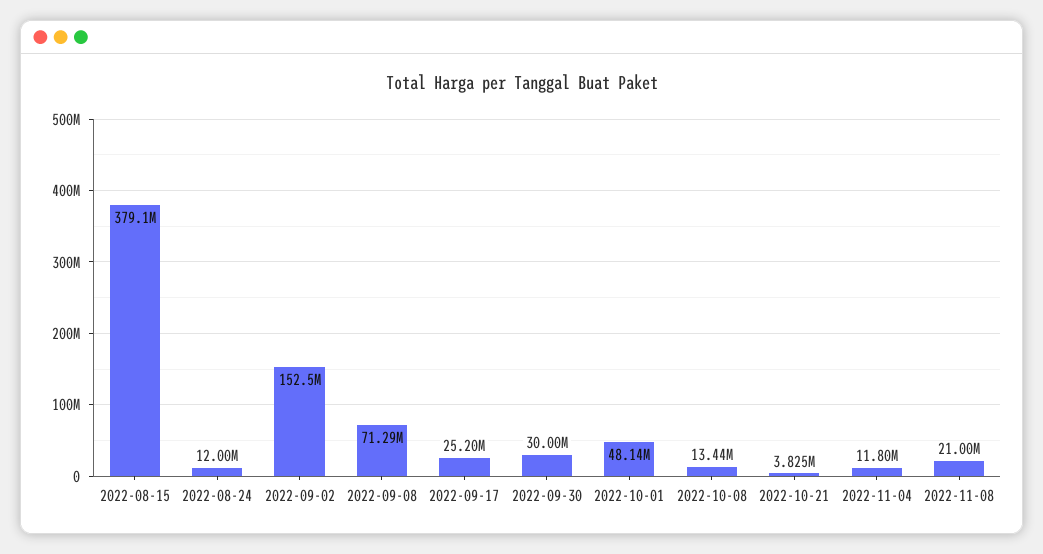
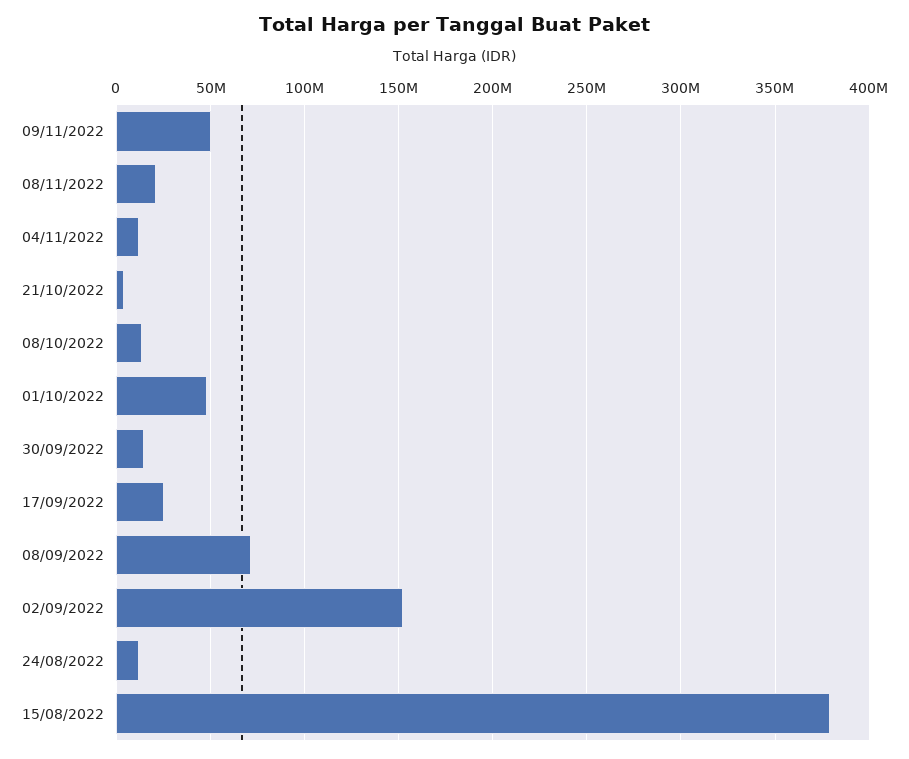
2022-09-30: 30000000 -> 15000000
09/11/2022: none -> 50000000

